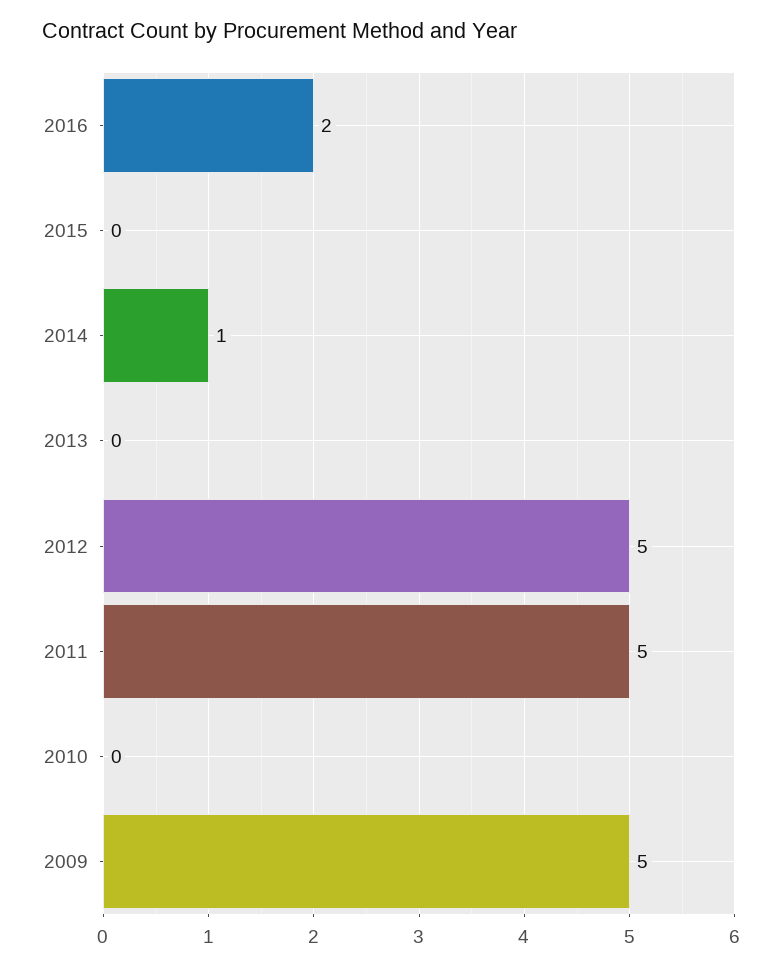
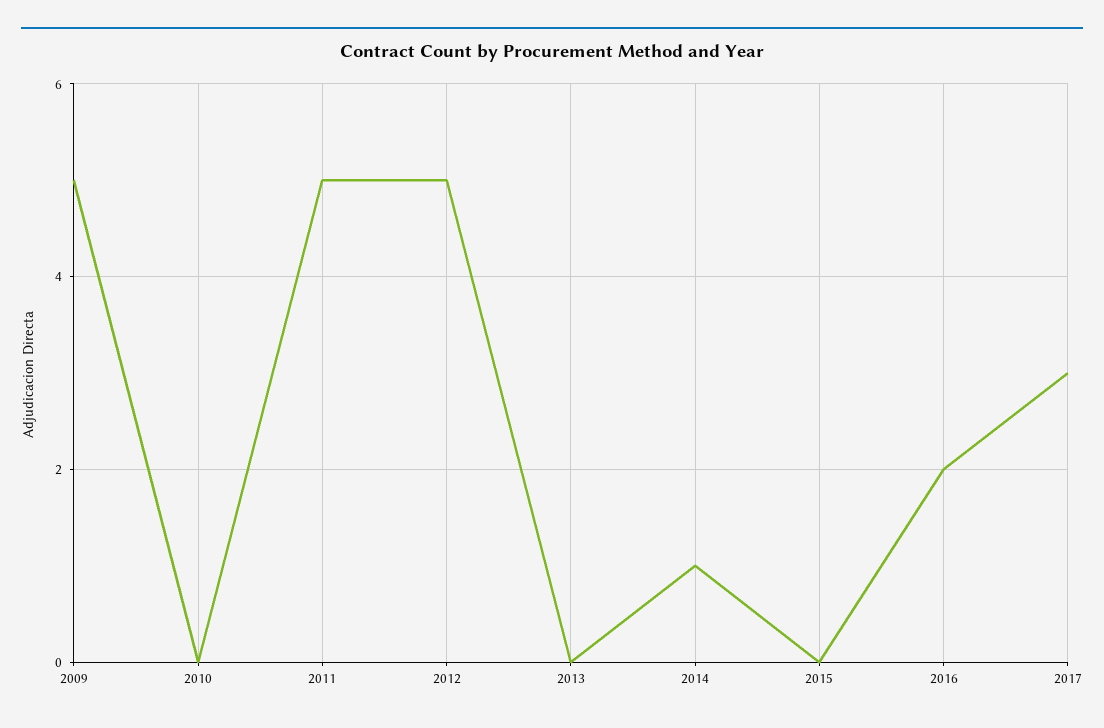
2017: none -> 3

